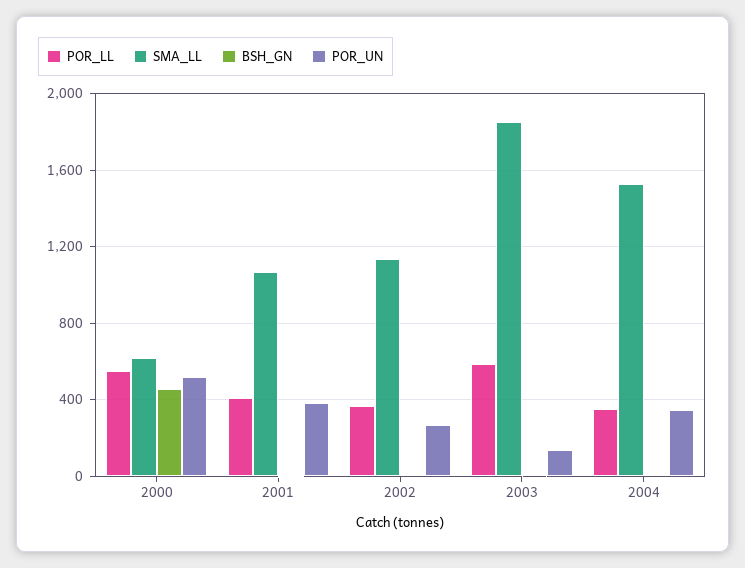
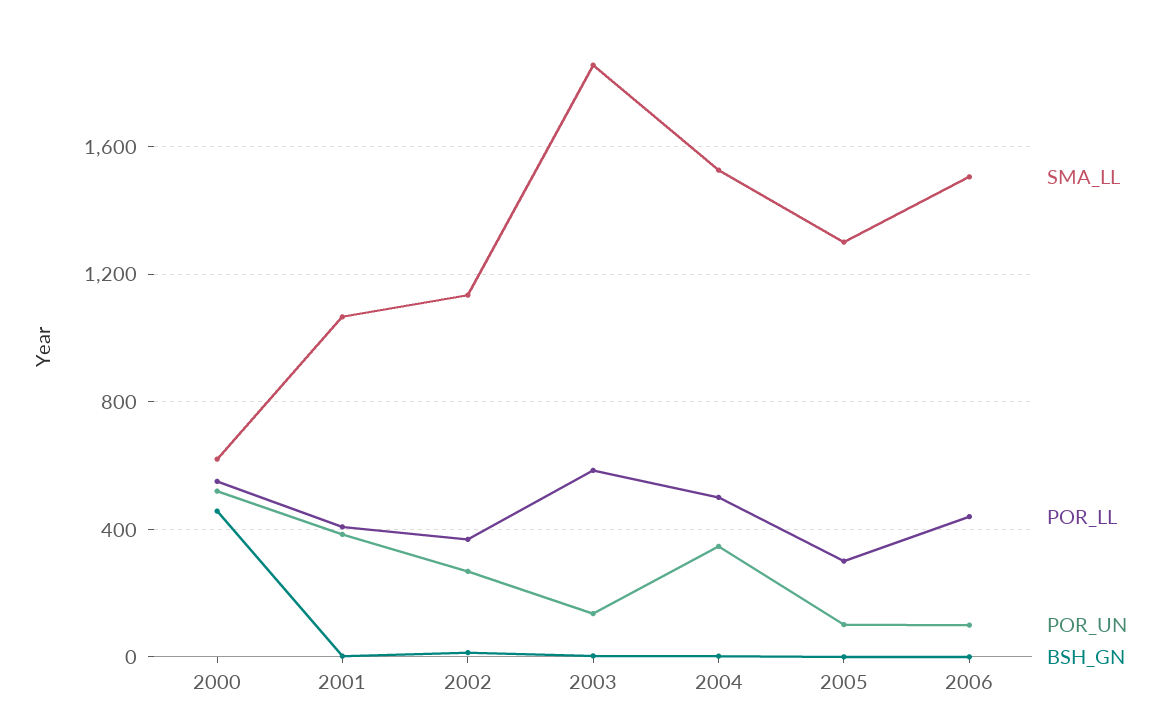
POR_LL, 2004: 350 -> 500
SMA_LL, 2005: none -> 1300
POR_LL, 2005: none -> 300
POR_UN, 2005: none -> 100
BSH_GN, 2005: none -> 0
SMA_LL, 2006: none -> 1500
POR_LL, 2006: none -> 450
POR_UN, 2006: none -> 100
BSH_GN, 2006: none -> 0

